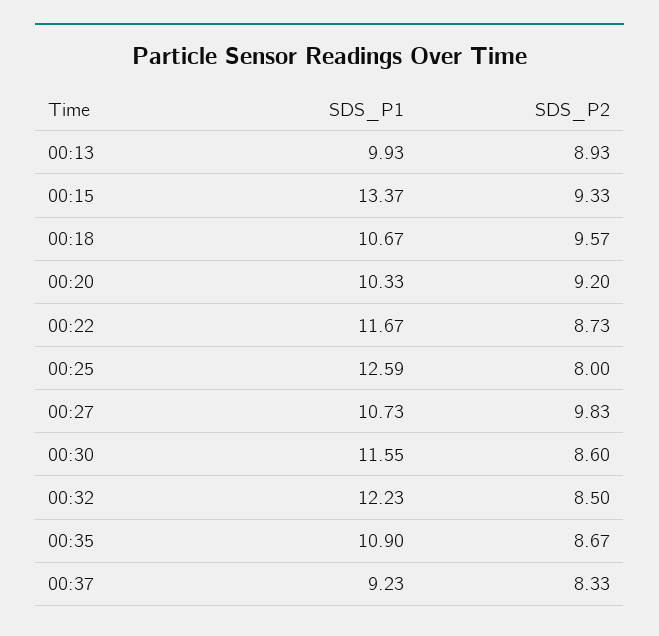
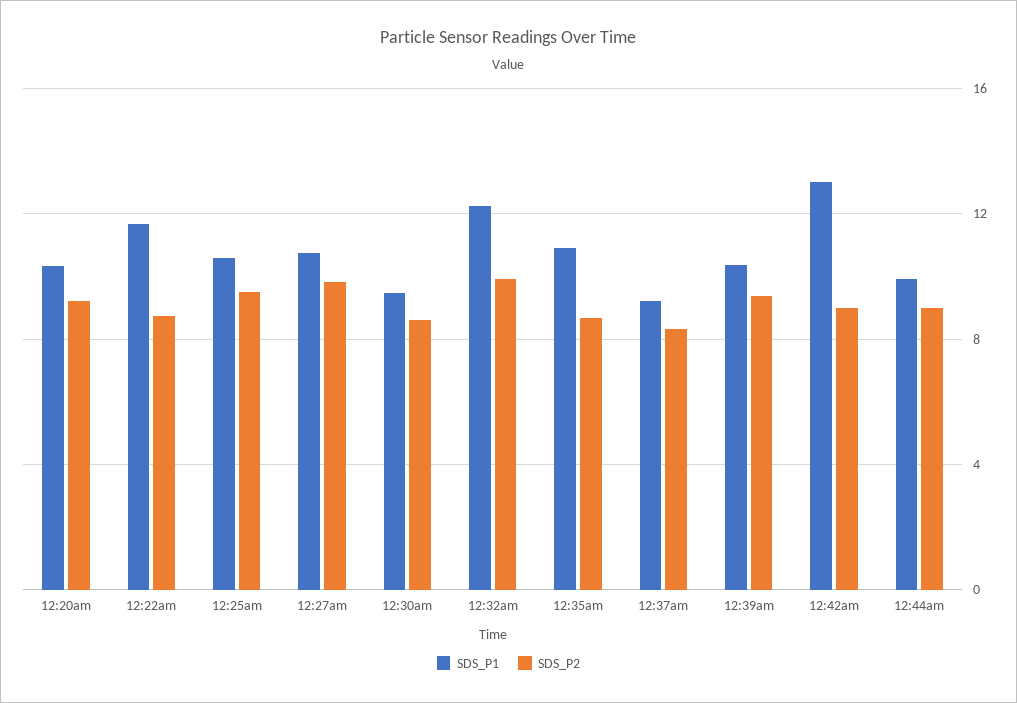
SDS_P1, 00:13: 9.93 -> none
SDS_P2, 00:13: 8.93 -> none
SDS_P1, 00:15: 13.37 -> none
SDS_P2, 00:15: 9.33 -> none
SDS_P1, 00:18: 10.67 -> none
SDS_P2, 00:18: 9.57 -> none
SDS_P1, 00:25: 12.59 -> 10.5
SDS_P2, 00:25: 8 -> 9.5
SDS_P1, 00:30: 11.55 -> 9.5
SDS_P2, 00:32: 8.5 -> 10
SDS_P1, 12:39am: none -> 10.5
SDS_P2, 12:39am: none -> 9.5
SDS_P1, 12:42am: none -> 13
SDS_P2, 12:42am: none -> 9
SDS_P1, 12:44am: none -> 10
SDS_P2, 12:44am: none -> 9

